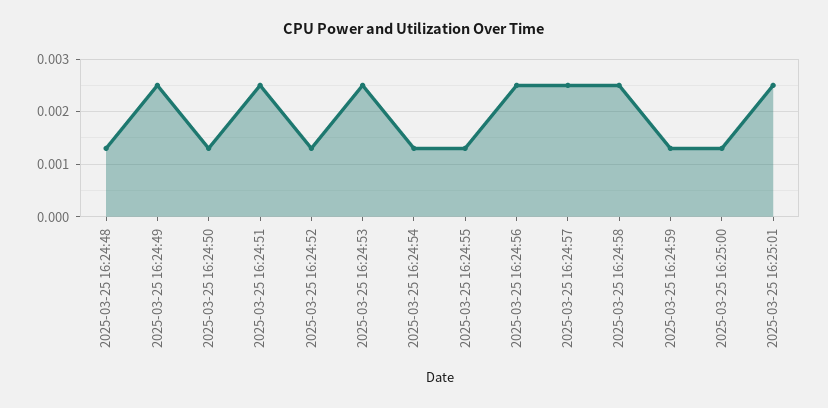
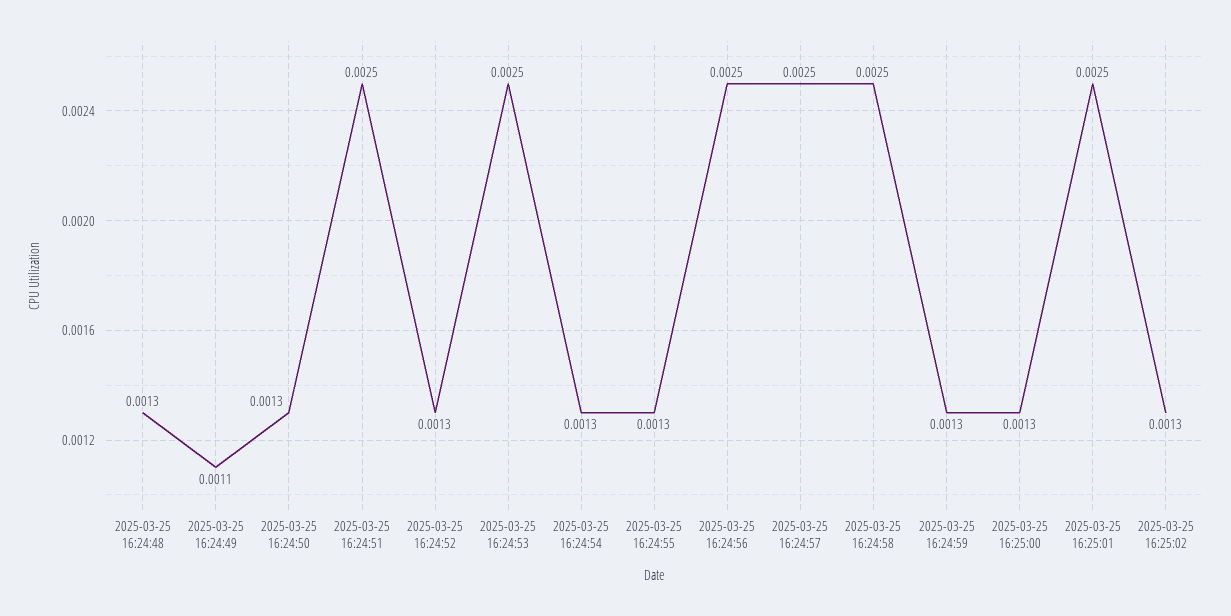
2025-03-25 16:24:49: 0.0025 -> 0.0011
2025-03-25 16:25:02: none -> 0.0013

